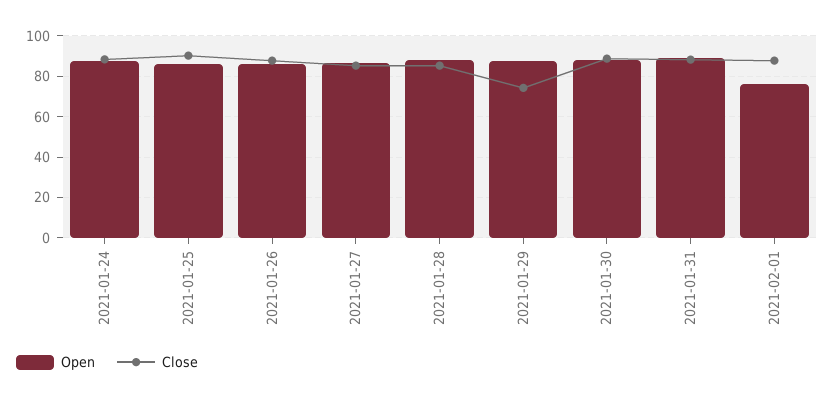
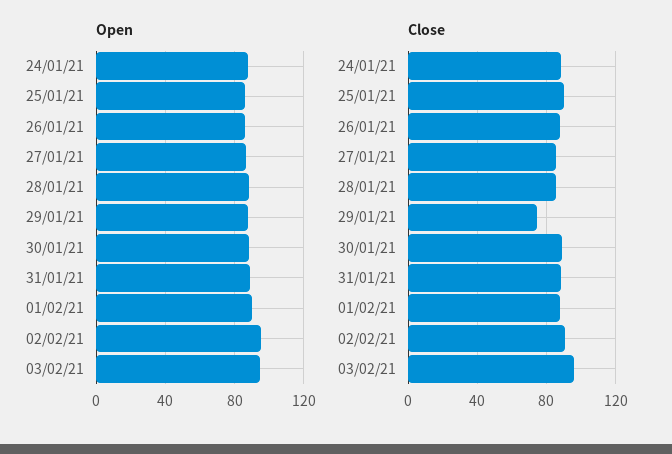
Open, 2021-02-01: 75 -> 90
Open, 02/02/21: none -> 95
Open, 03/02/21: none -> 95
Close, 02/02/21: none -> 90
Close, 03/02/21: none -> 95

